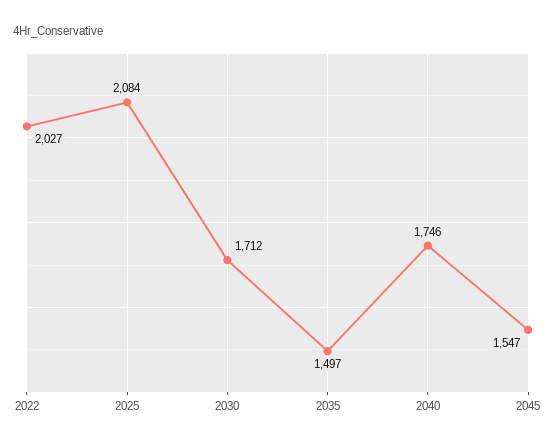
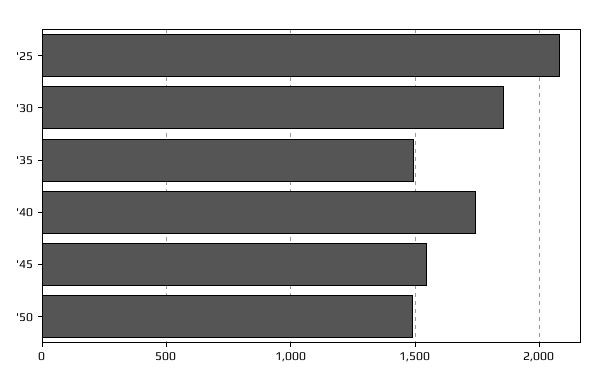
2022: 2027 -> none
2030: 1712 -> 1850
'50: none -> 1500

